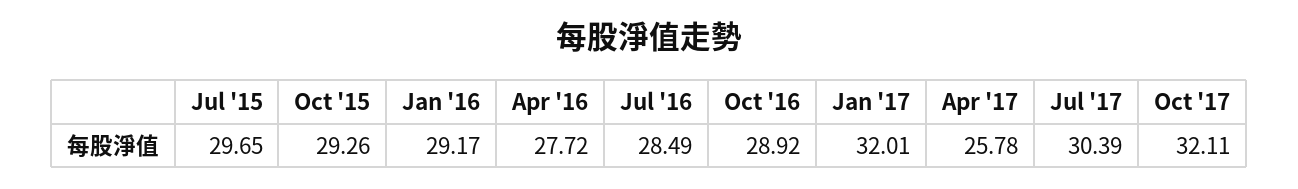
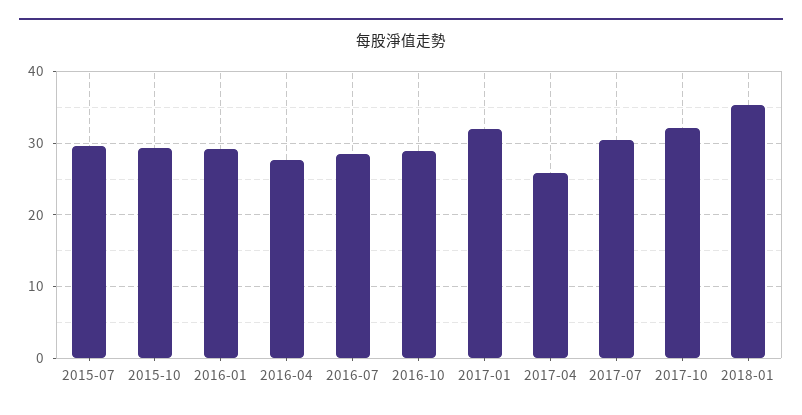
2018-01: none -> 35

